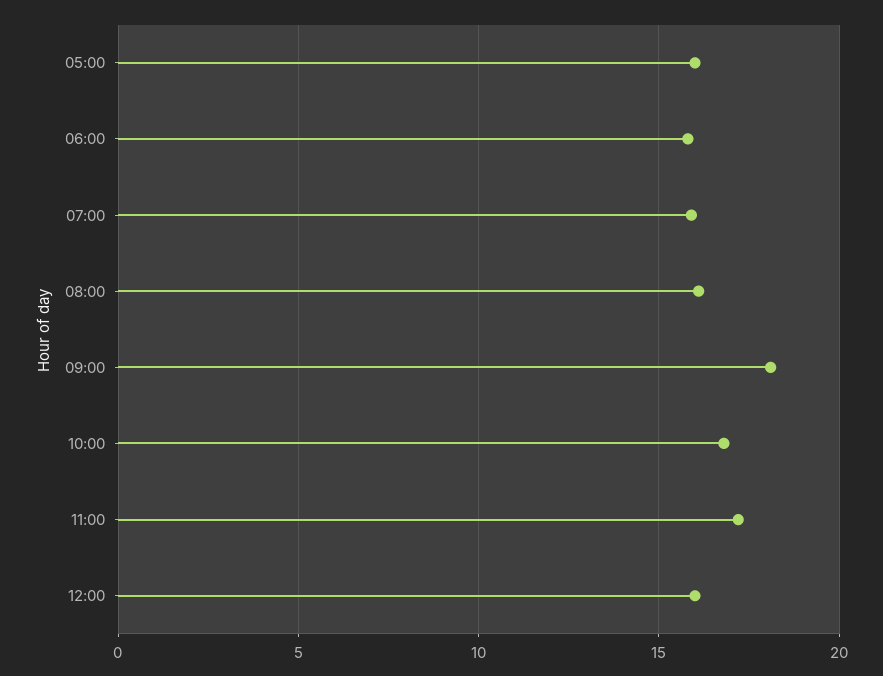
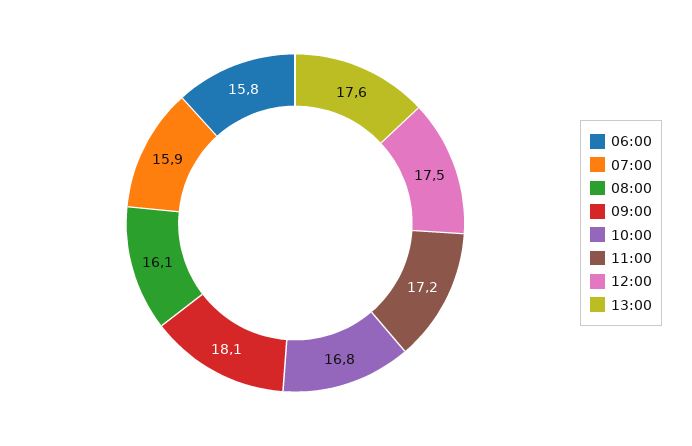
05:00: 16 -> none
12:00: 16 -> 17.5
13:00: none -> 17.6

